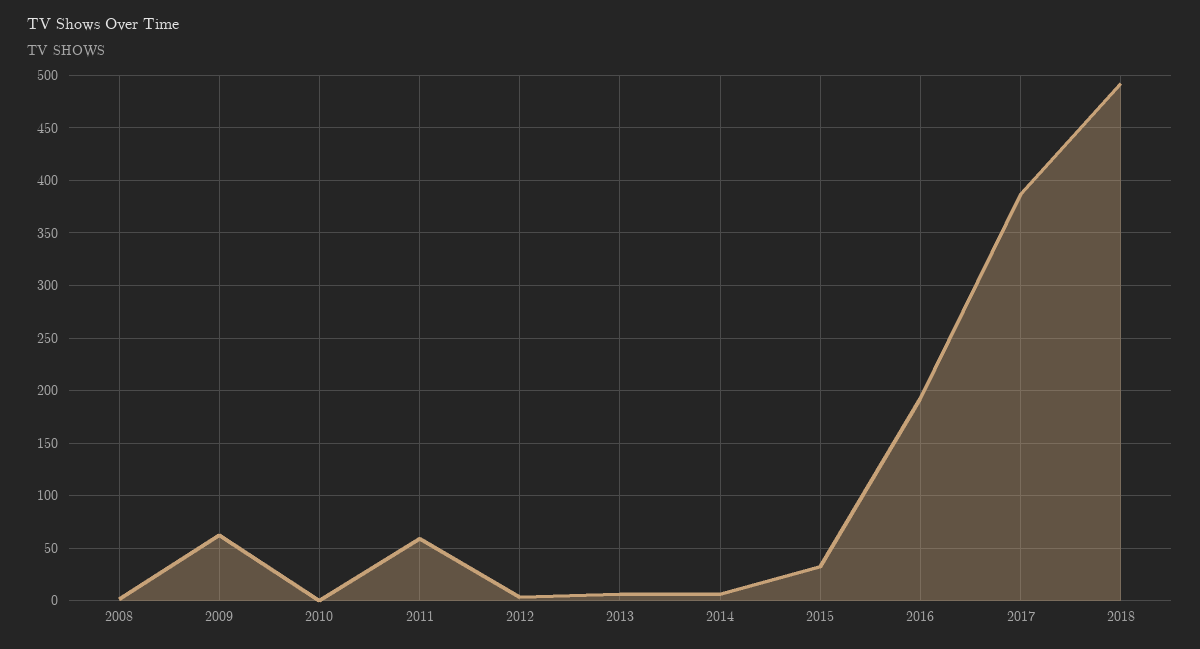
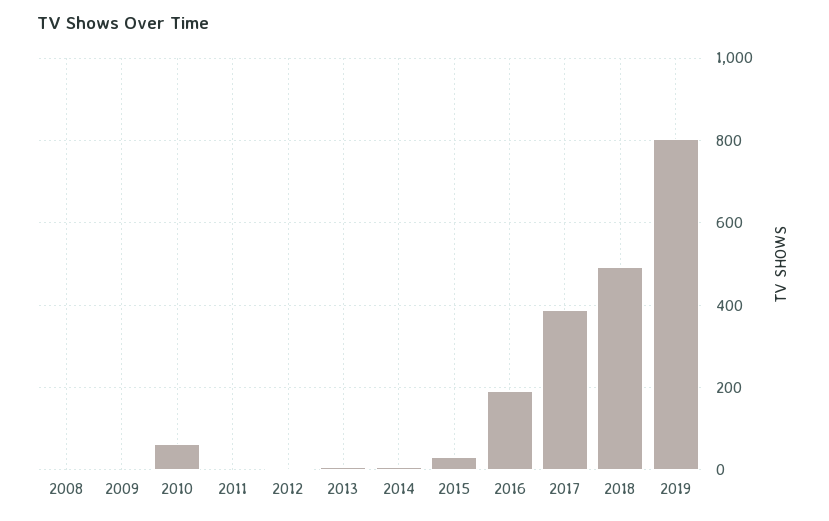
2009: 60 -> 0
2010: 0 -> 60
2011: 60 -> 0
2019: none -> 800

